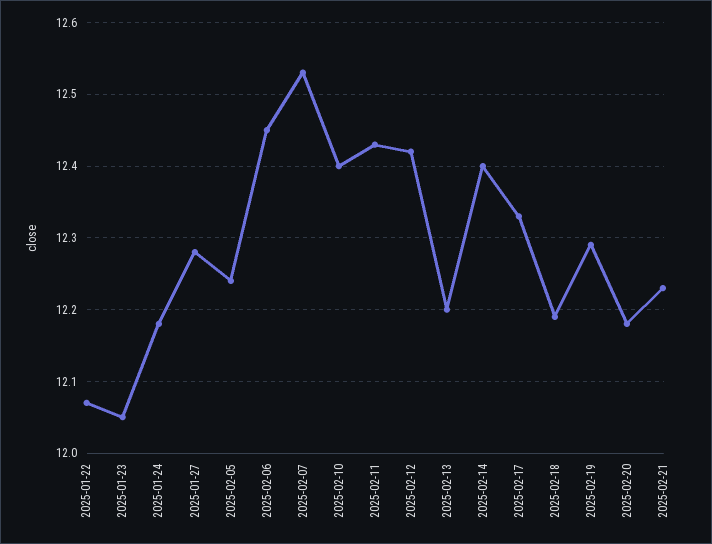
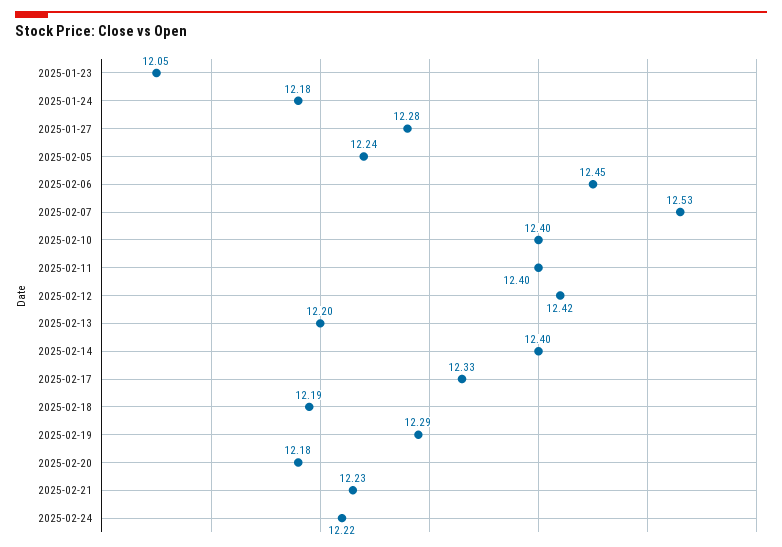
2025-01-22: 12.07 -> none
2025-02-11: 12.43 -> 12.4
2025-02-24: none -> 12.22

